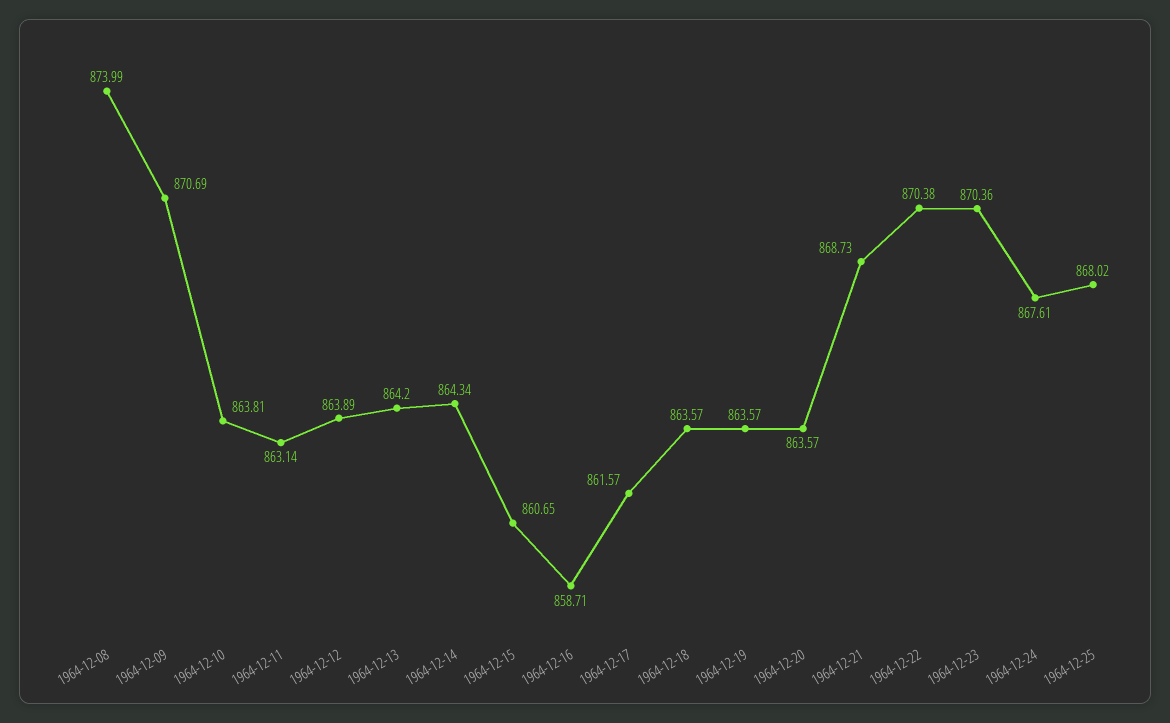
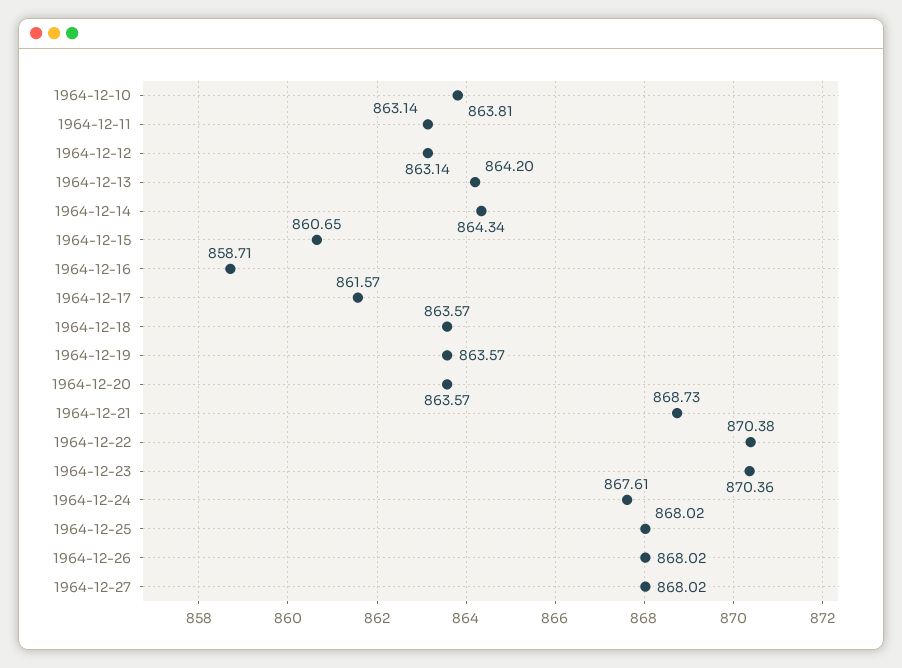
1964-12-08: 873.99 -> none
1964-12-09: 870.69 -> none
1964-12-12: 863.89 -> 863.14
1964-12-26: none -> 868.02
1964-12-27: none -> 868.02

